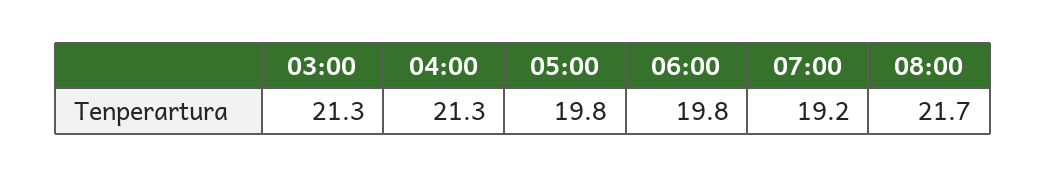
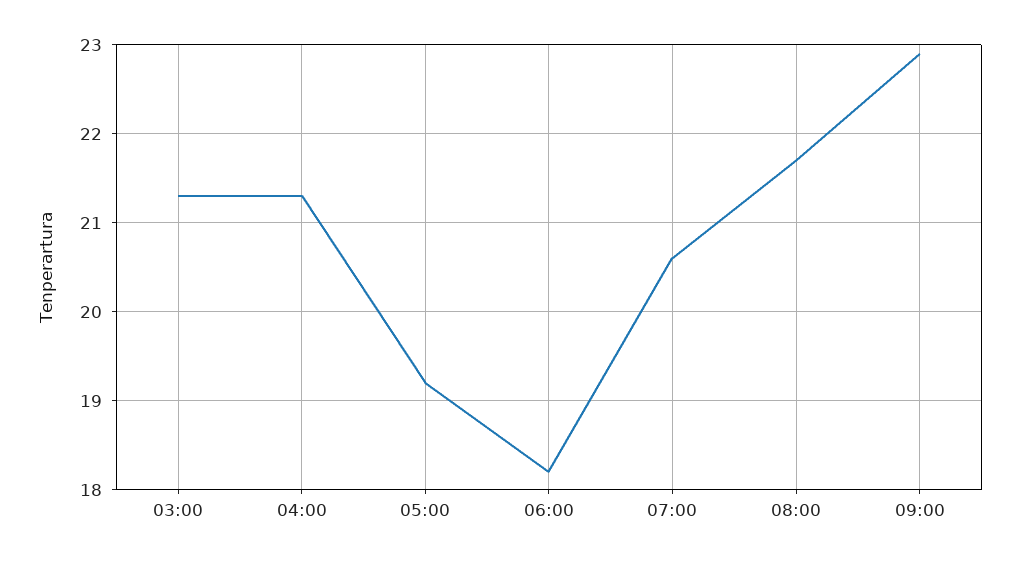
05:00: 19.8 -> 19.2
06:00: 19.8 -> 18.2
07:00: 19.2 -> 20.6
09:00: none -> 22.9

